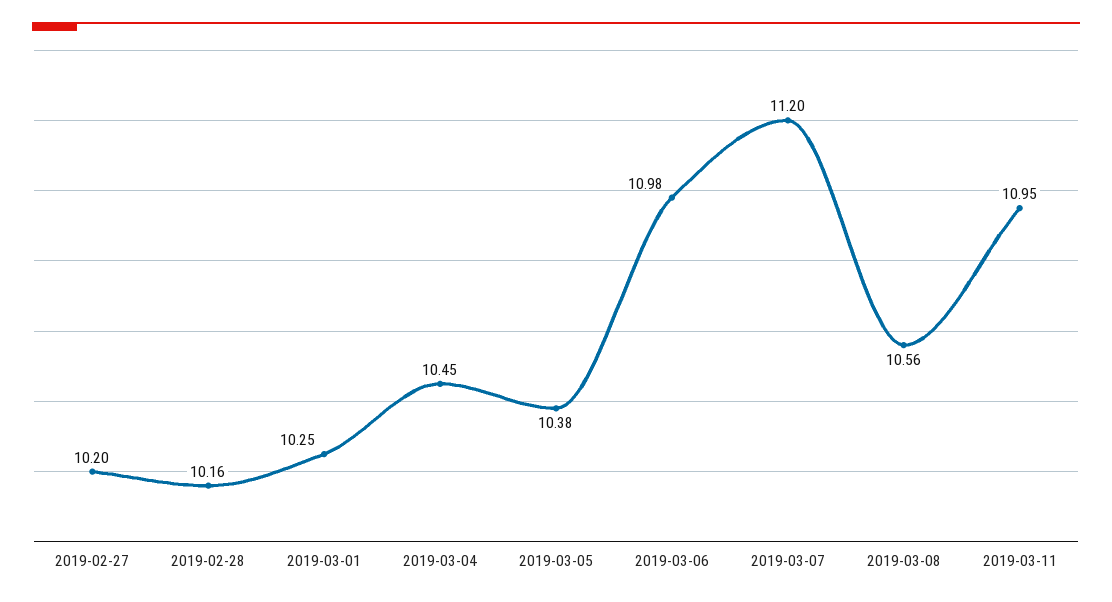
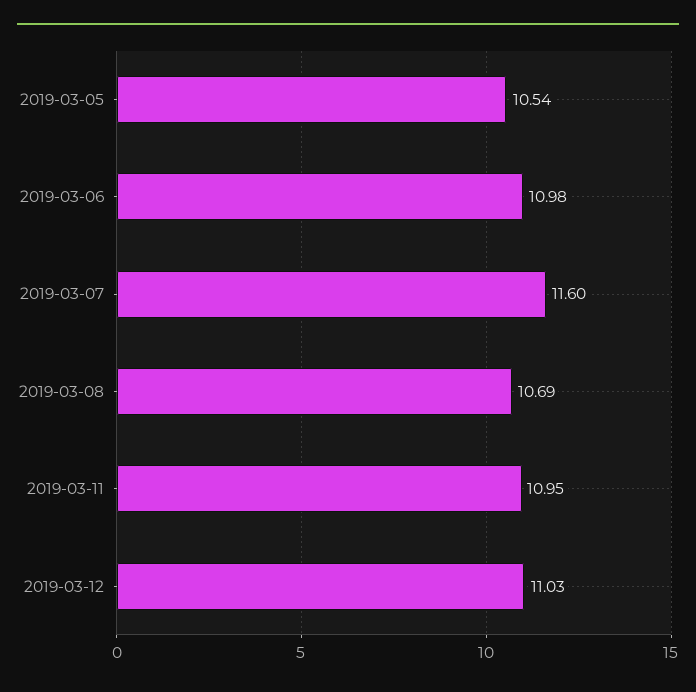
2019-02-27: 10.2 -> none
2019-02-28: 10.16 -> none
2019-03-01: 10.25 -> none
2019-03-04: 10.45 -> none
2019-03-05: 10.38 -> 10.54
2019-03-07: 11.2 -> 11.6
2019-03-08: 10.56 -> 10.69
2019-03-12: none -> 11.03

